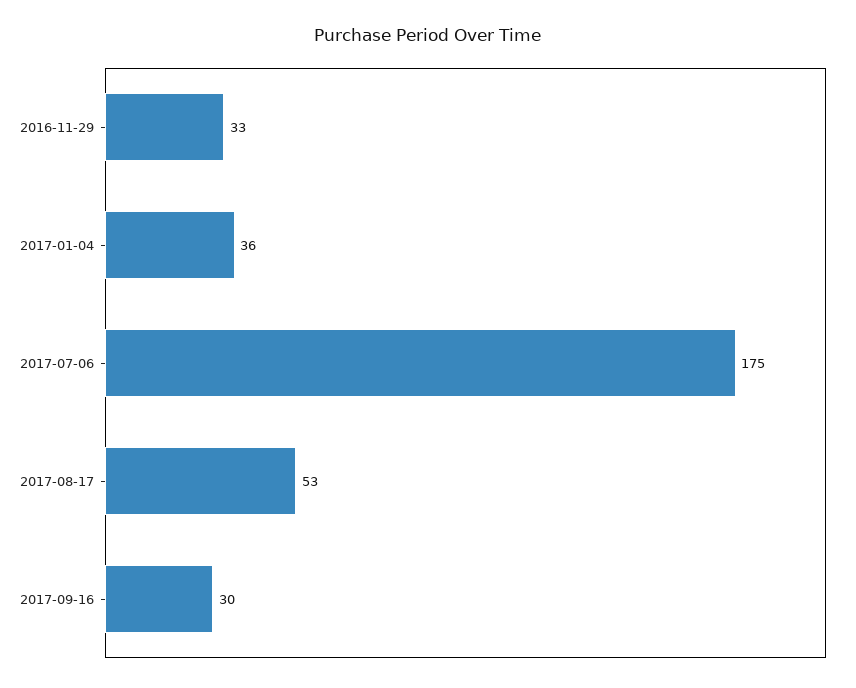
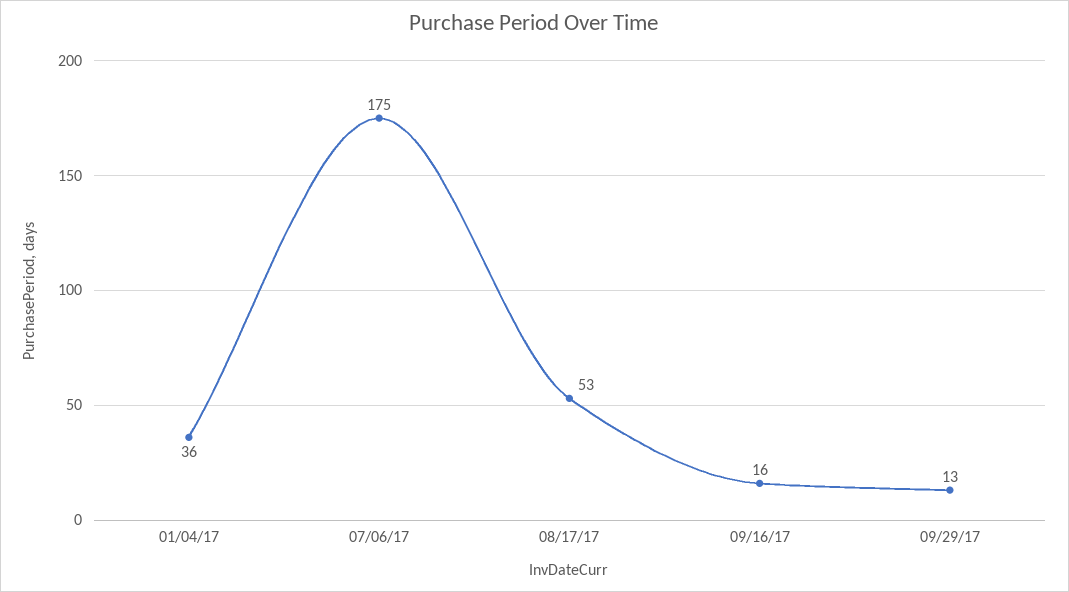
2016-11-29: 33 -> none
2017-09-16: 30 -> 16
09/29/17: none -> 13

